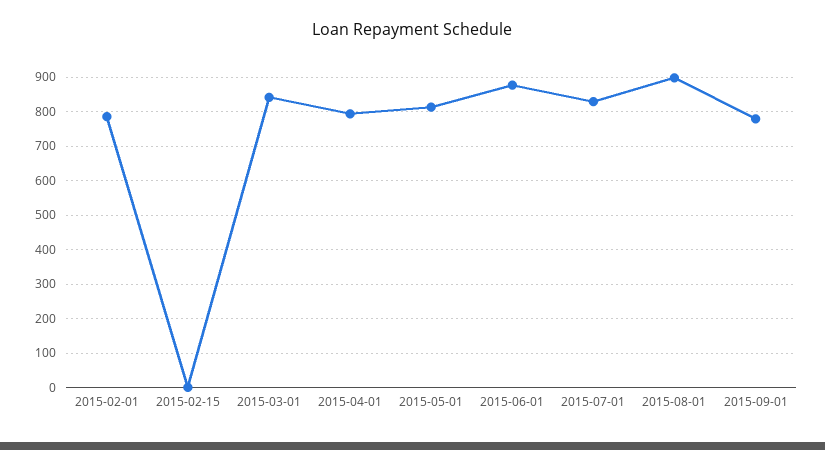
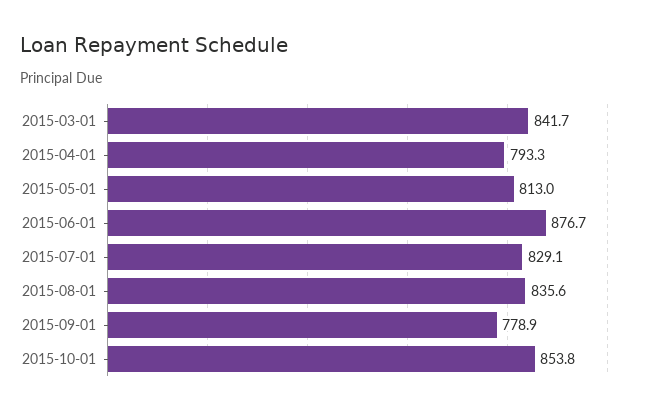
2015-02-01: 780 -> none
2015-02-15: 0 -> none
2015-08-01: 900 -> 835.6
2015-10-01: none -> 853.8

